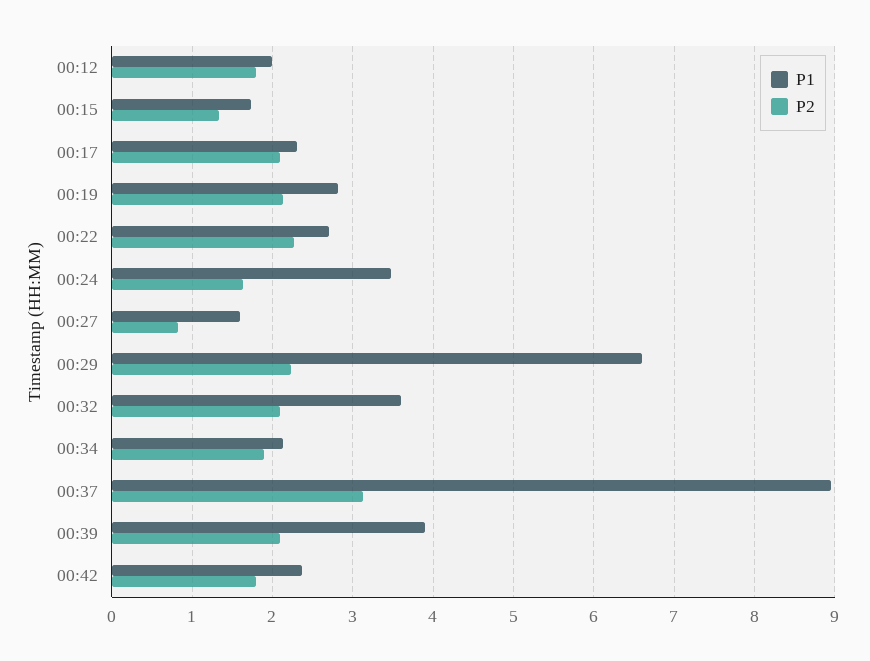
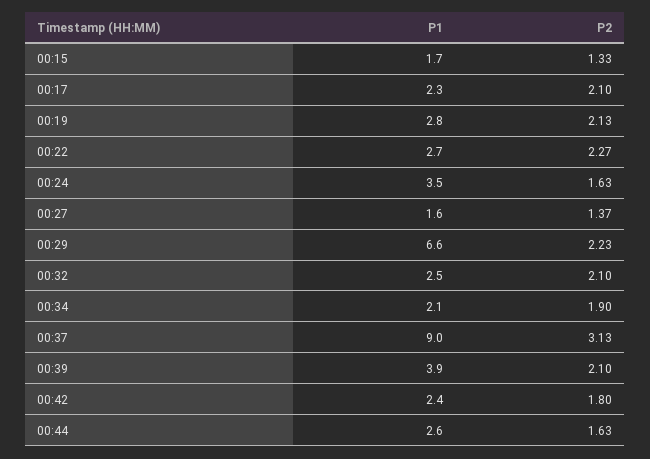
P1, 00:12: 2 -> none
P2, 00:12: 1.8 -> none
P2, 00:27: 0.8 -> 1.37
P1, 00:32: 3.6 -> 2.5
P1, 00:44: none -> 2.6
P2, 00:44: none -> 1.63

